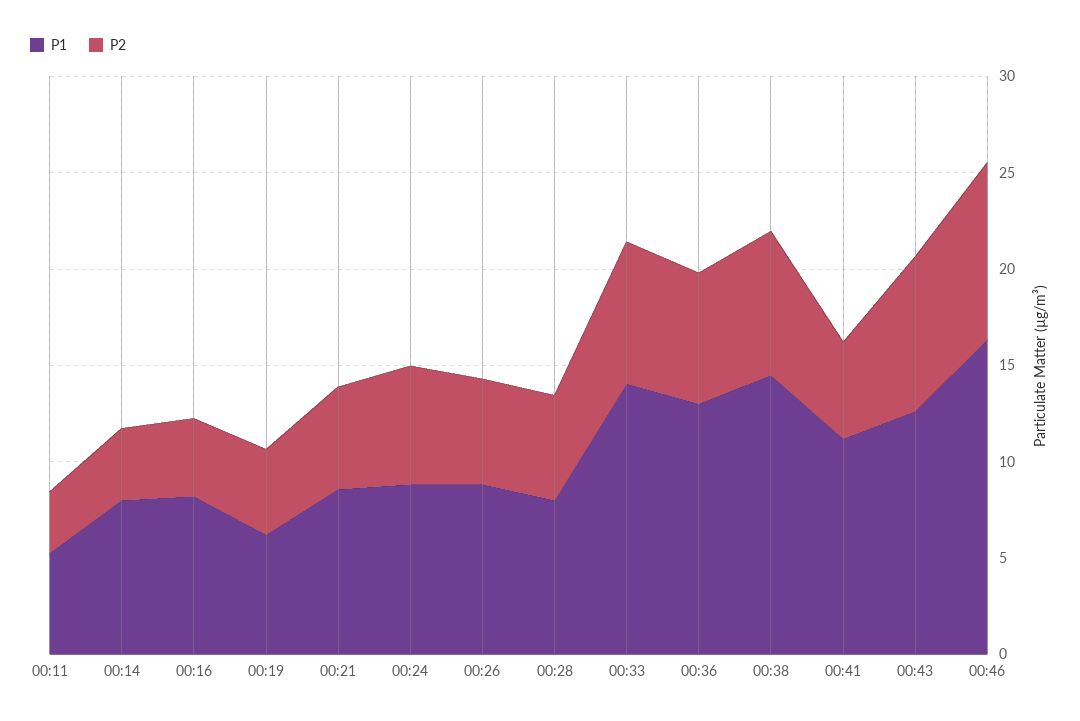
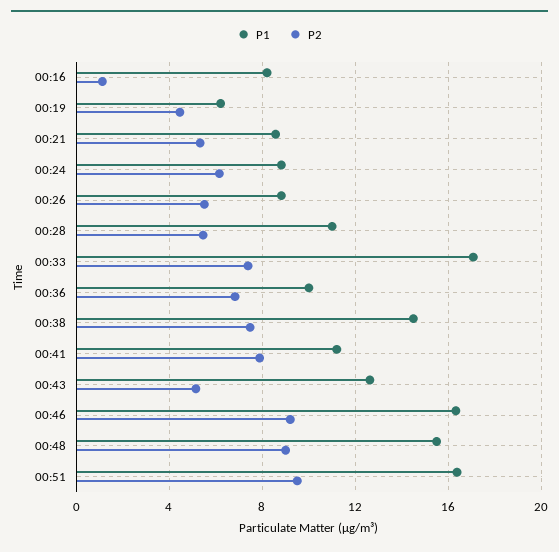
P1, 00:11: 5 -> none
P2, 00:11: 3 -> none
P1, 00:14: 8 -> none
P2, 00:14: 4 -> none
P2, 00:16: 4 -> 1
P1, 00:28: 8 -> 11
P1, 00:33: 14 -> 17
P1, 00:36: 13 -> 10
P2, 00:41: 5 -> 8
P2, 00:43: 8 -> 5
P1, 00:48: none -> 15.5
P2, 00:48: none -> 9
P1, 00:51: none -> 16.5
P2, 00:51: none -> 9.5

